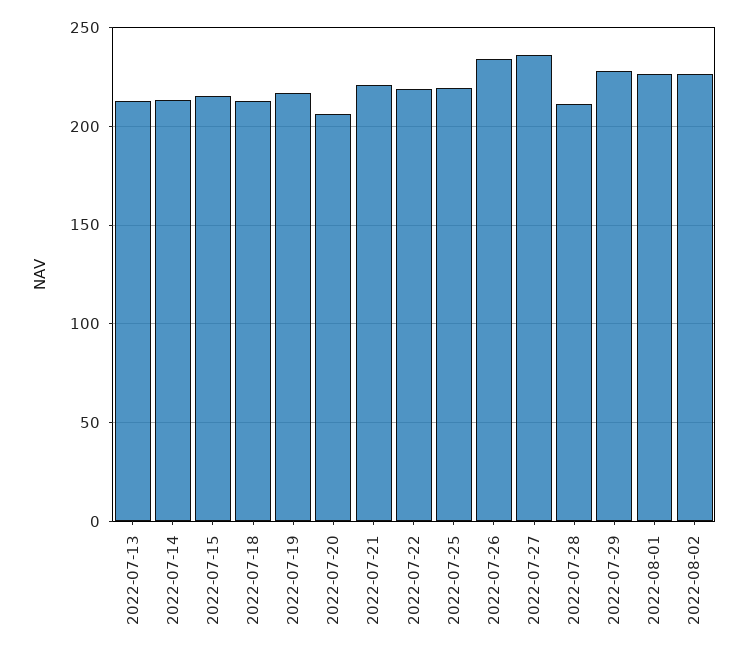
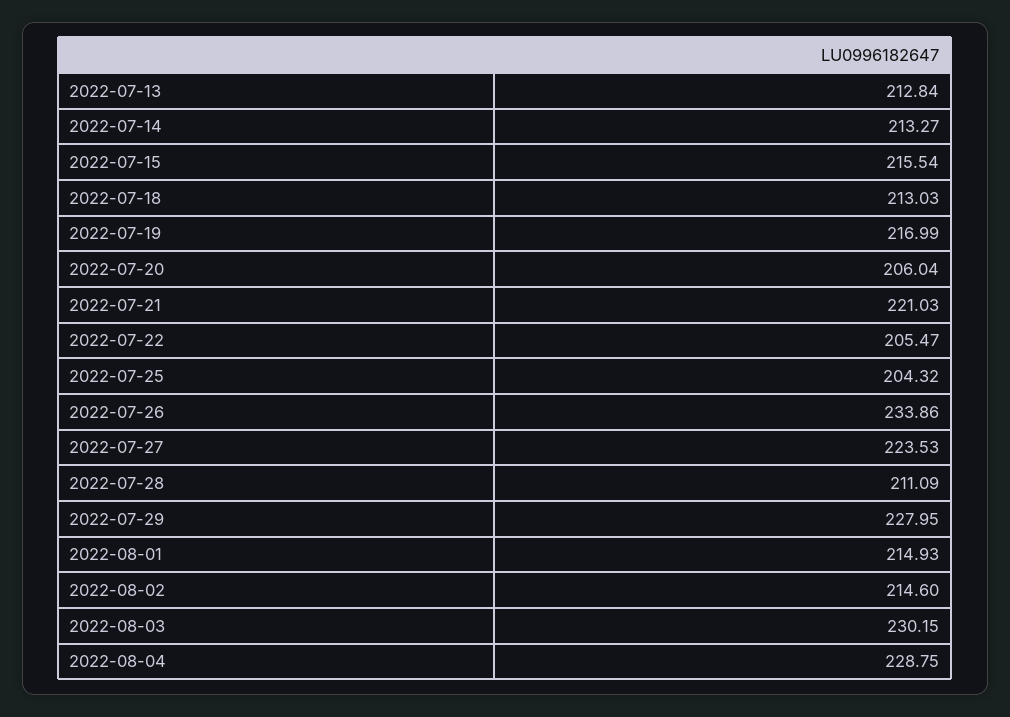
2022-07-22: 220 -> 205.47
2022-07-25: 220 -> 204.32
2022-07-27: 235 -> 223.53
2022-08-01: 225 -> 214.93
2022-08-02: 225 -> 214.6
2022-08-03: none -> 230.15
2022-08-04: none -> 228.75

